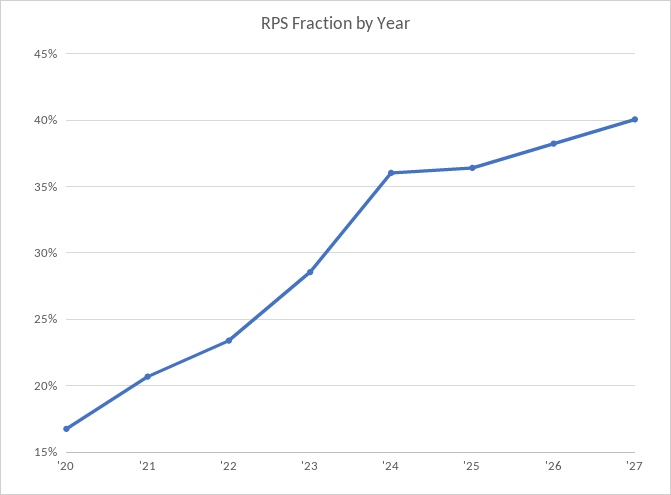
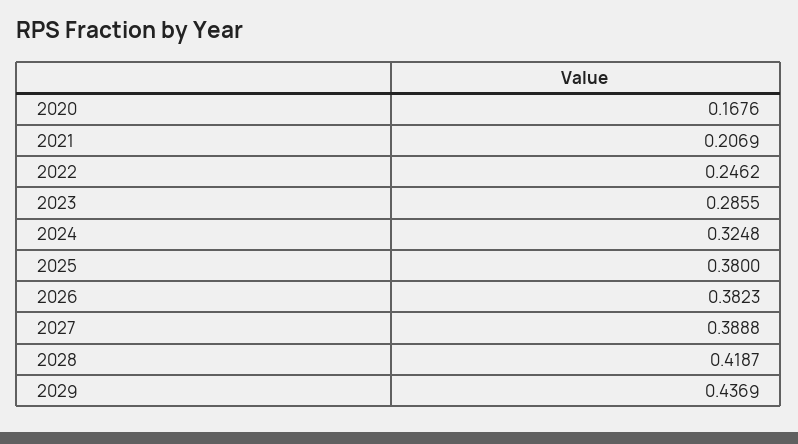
'22: 0.235 -> 0.2462
'24: 0.36 -> 0.3248
'25: 0.365 -> 0.38
'27: 0.4 -> 0.3888
2028: none -> 0.4187
2029: none -> 0.4369

